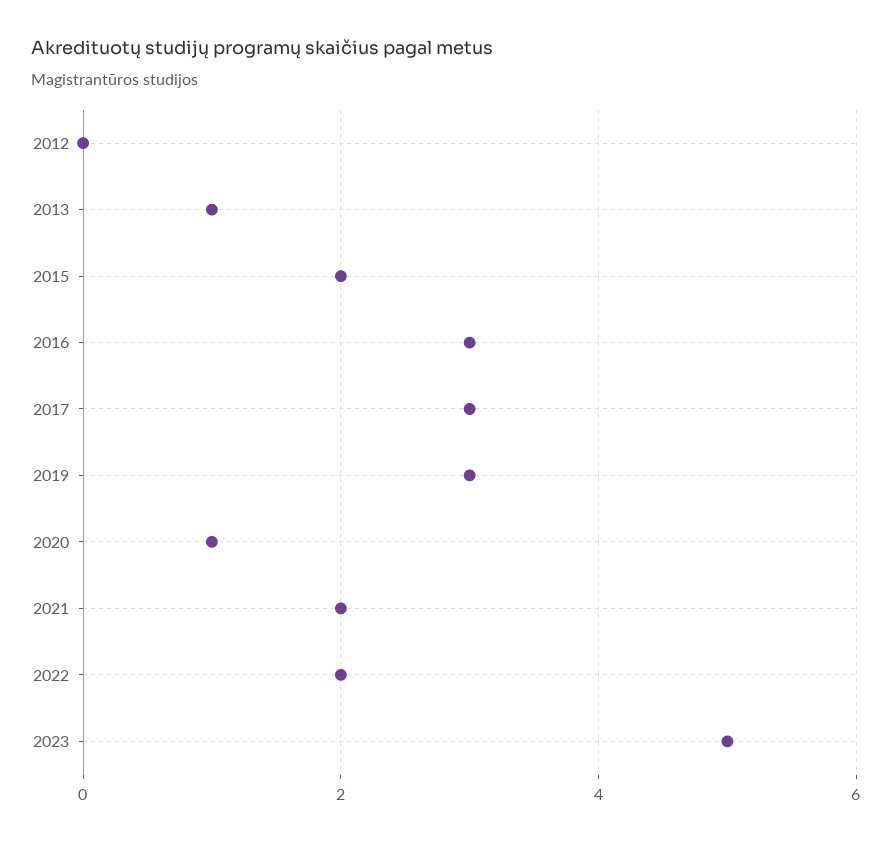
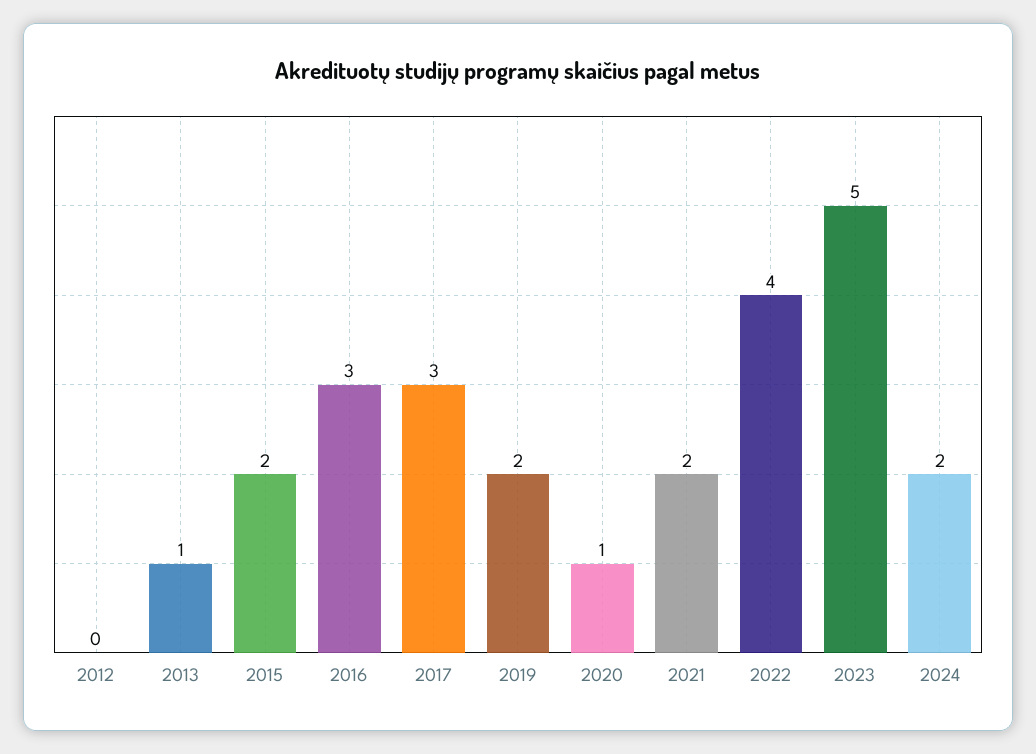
2019: 3 -> 2
2022: 2 -> 4
2024: none -> 2

